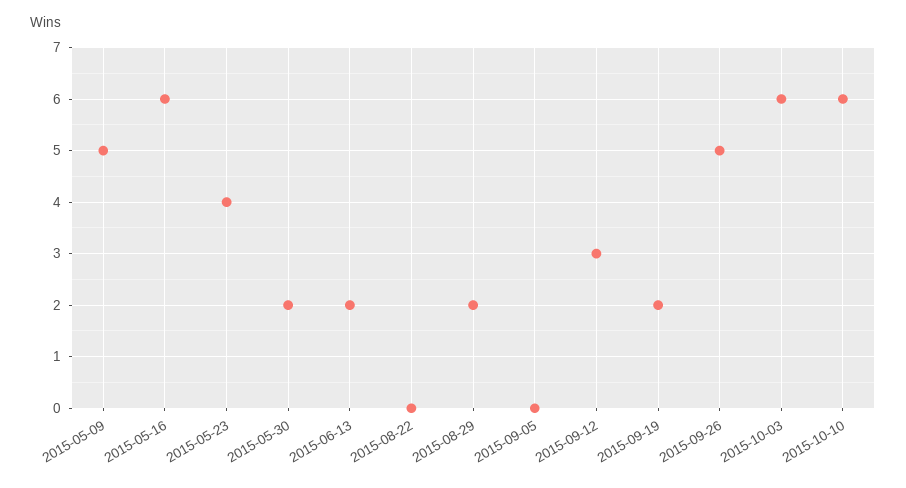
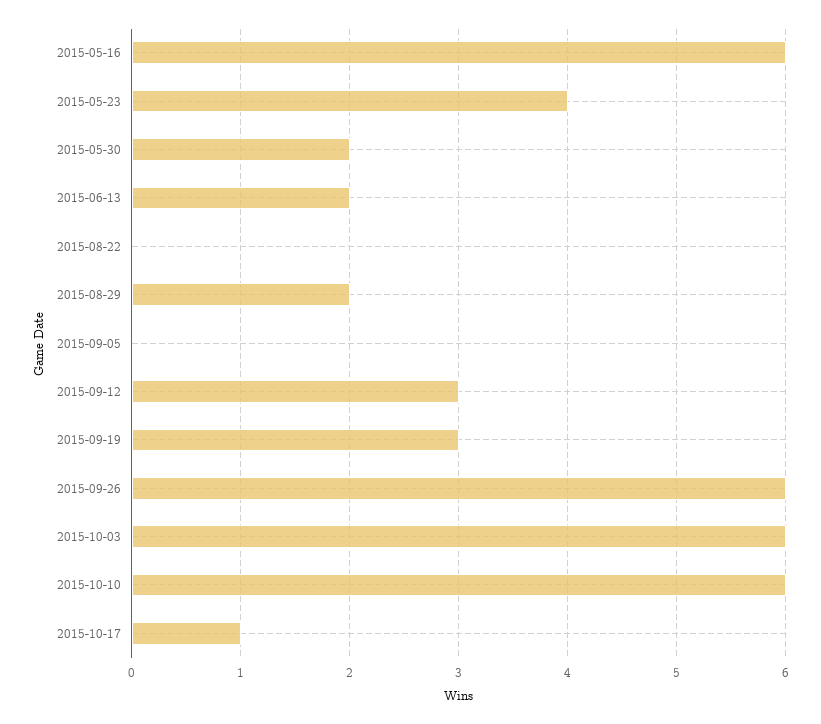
2015-05-09: 5 -> none
2015-09-19: 2 -> 3
2015-09-26: 5 -> 6
2015-10-17: none -> 1

